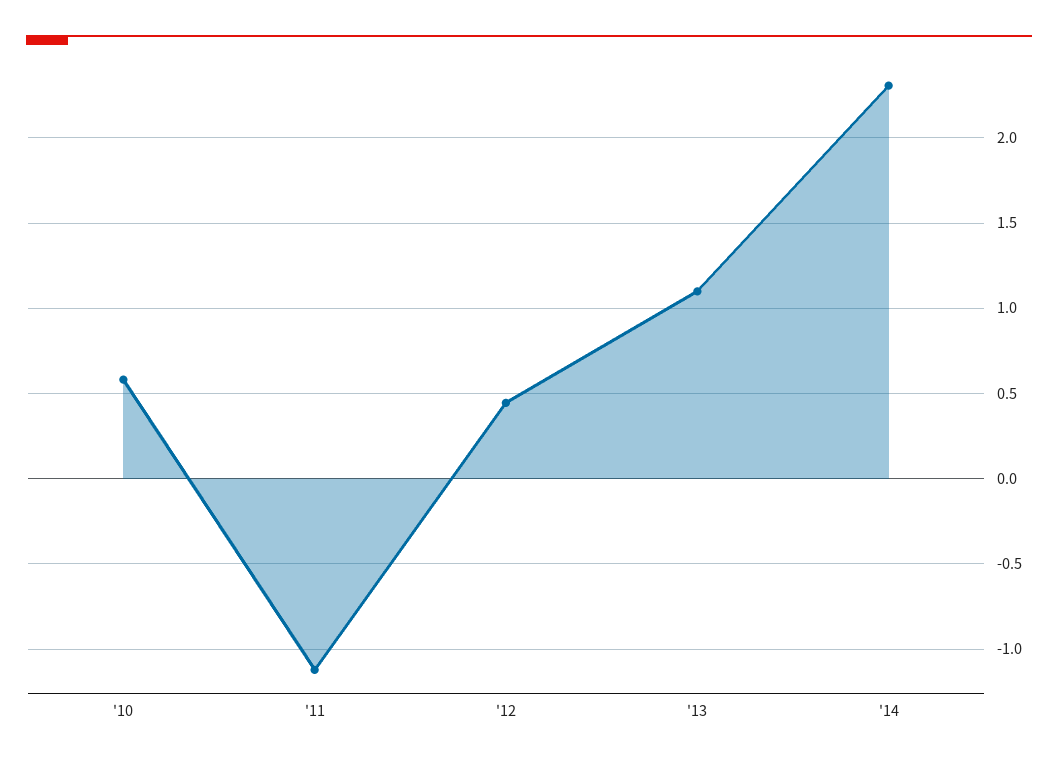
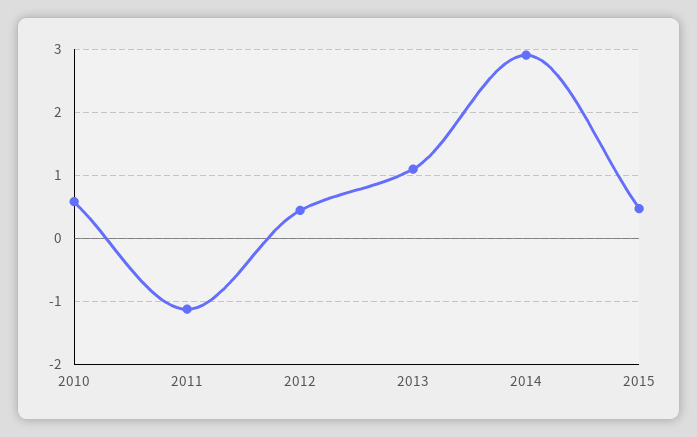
'14: 2.3 -> 2.9
2015: none -> 0.5

